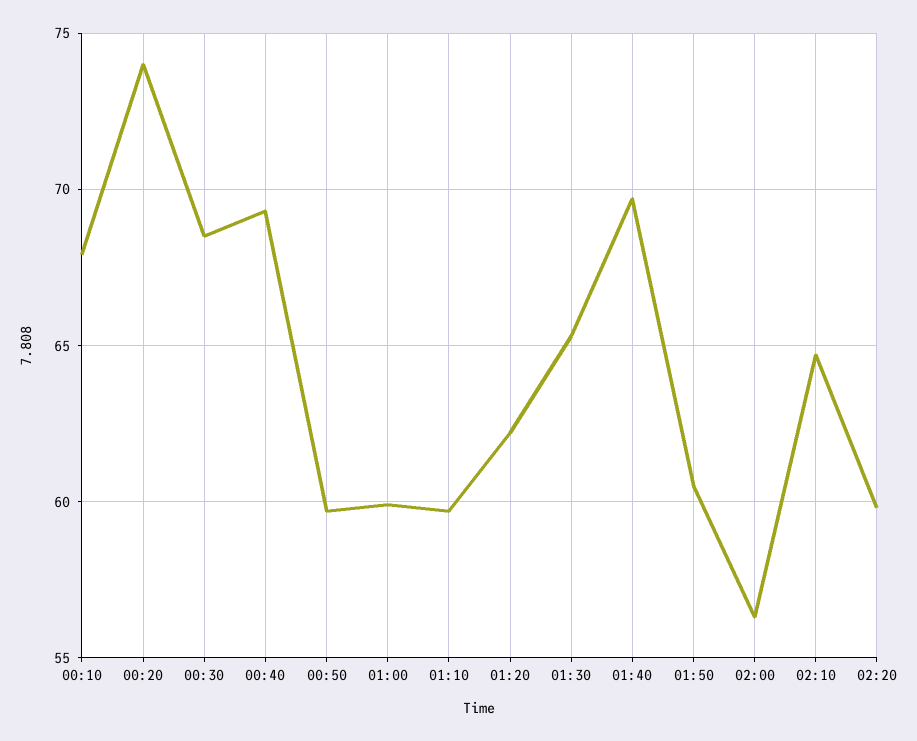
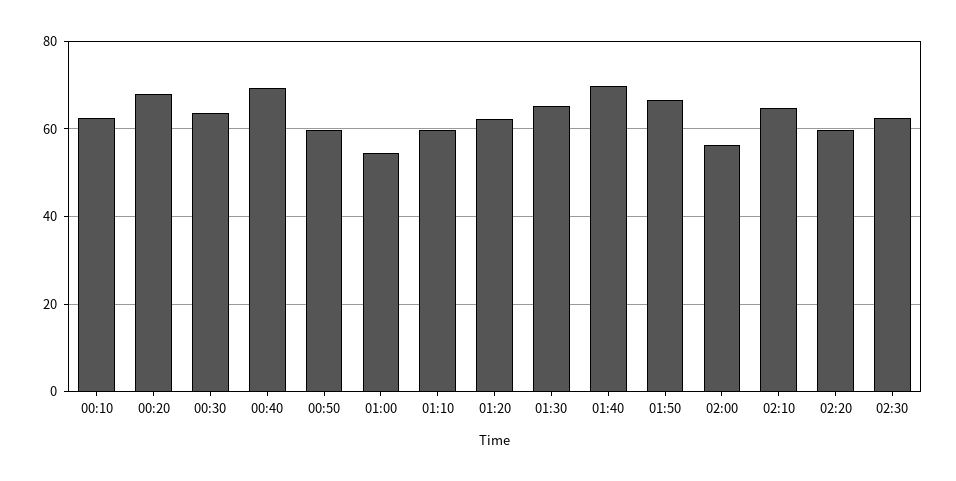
00:10: 68 -> 62
00:20: 74 -> 68
00:30: 68.5 -> 64
01:00: 60 -> 54
01:50: 60.5 -> 66
02:30: none -> 62

